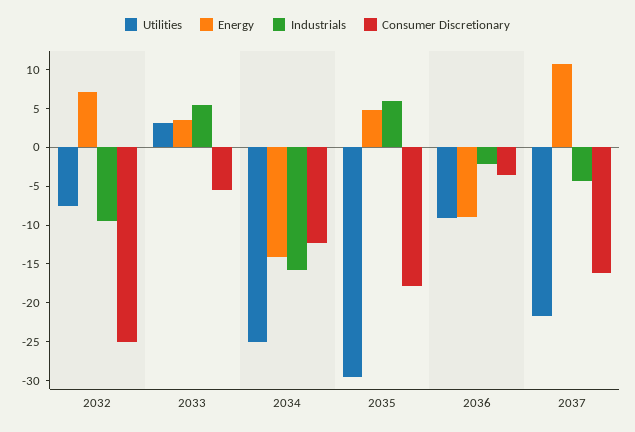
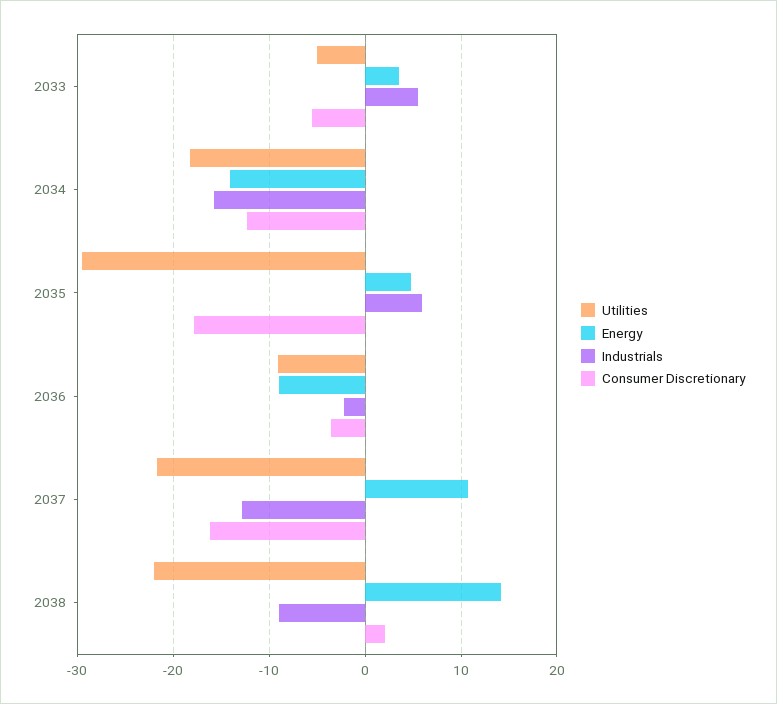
Utilities, 2032: -7.5 -> none
Energy, 2032: 7.5 -> none
Industrials, 2032: -10 -> none
Consumer Discretionary, 2032: -25 -> none
Utilities, 2033: 2.5 -> -5
Utilities, 2034: -25 -> -18
Industrials, 2037: -5 -> -13
Utilities, 2038: none -> -22
Energy, 2038: none -> 14
Industrials, 2038: none -> -9
Consumer Discretionary, 2038: none -> 2

